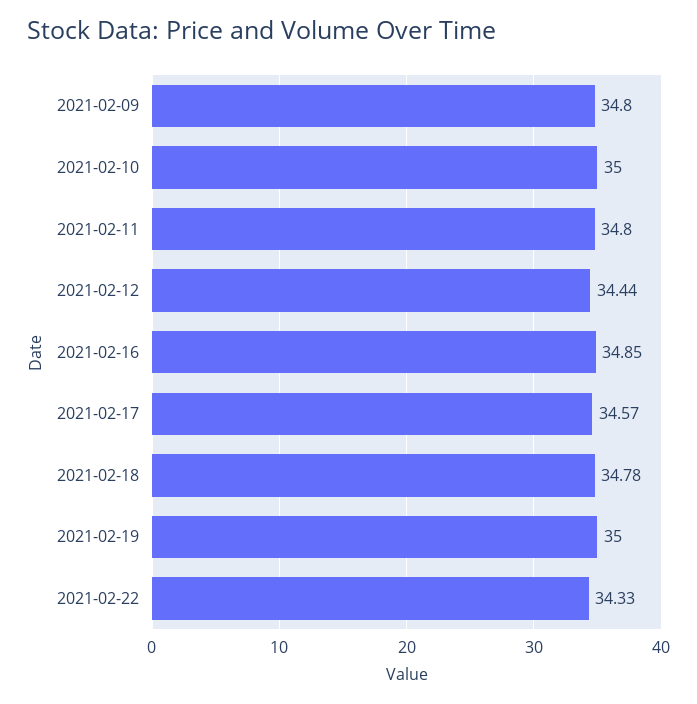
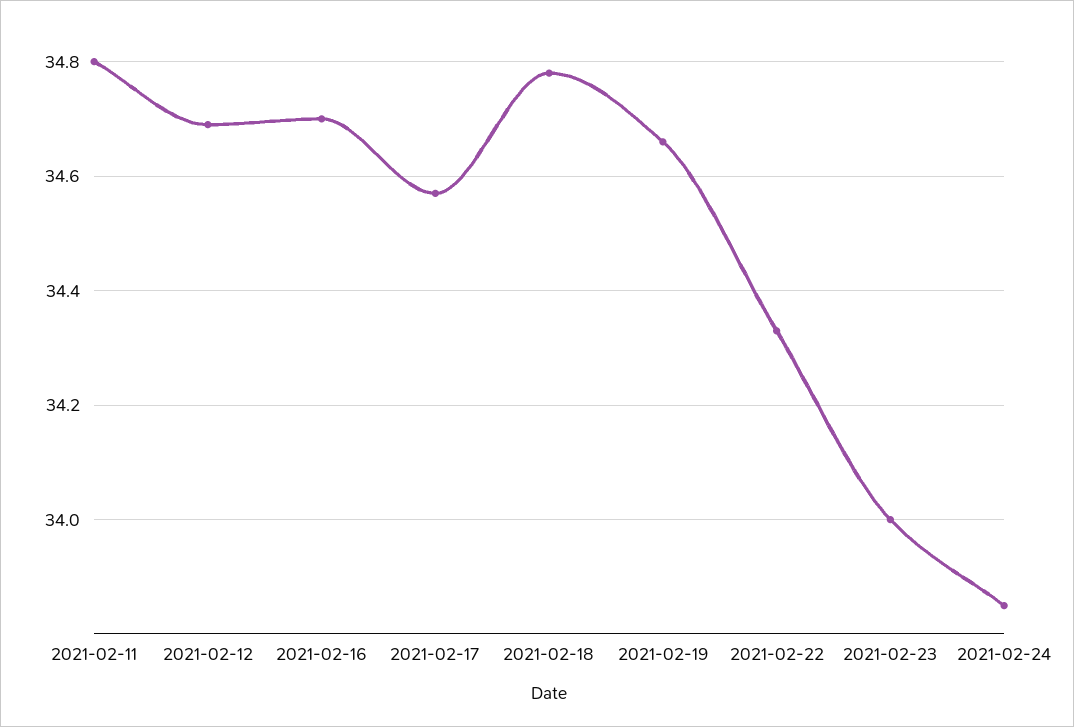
2021-02-09: 34.8 -> none
2021-02-10: 35 -> none
2021-02-12: 34.44 -> 34.7
2021-02-16: 34.85 -> 34.7
2021-02-19: 35 -> 34.65
2021-02-23: none -> 34
2021-02-24: none -> 33.85

